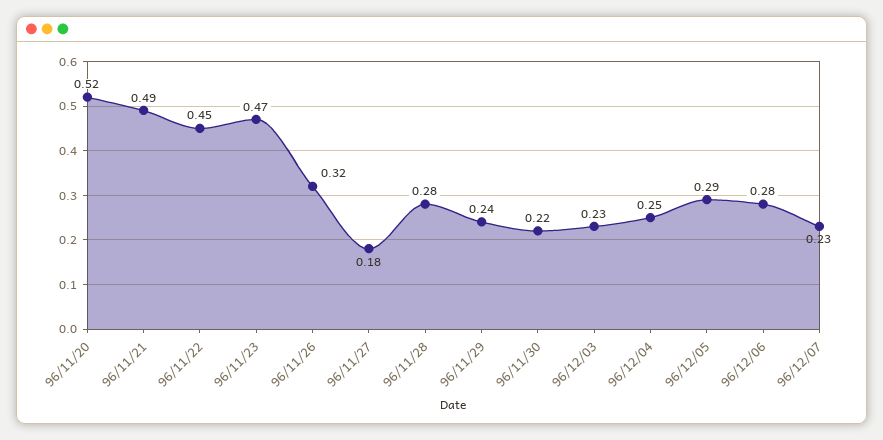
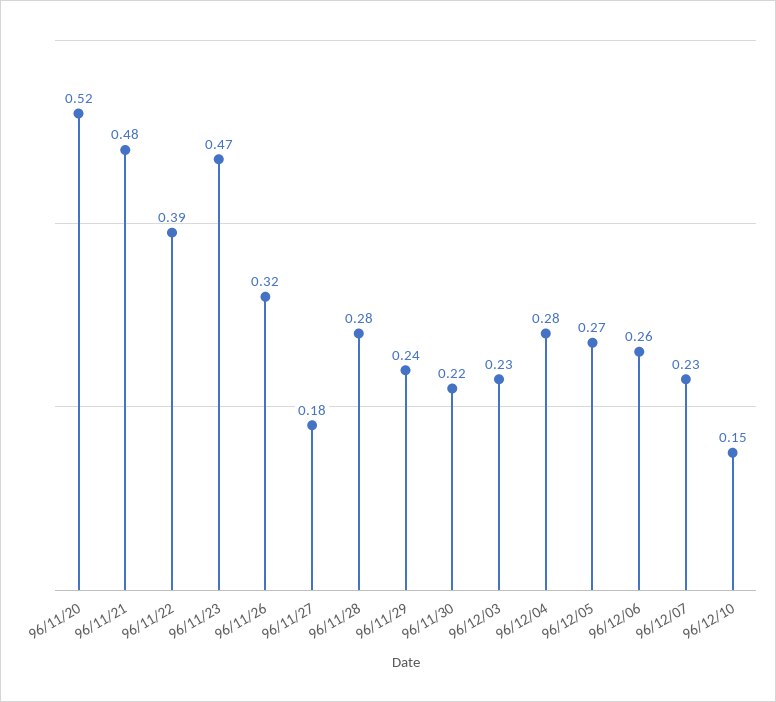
96/11/21: 0.49 -> 0.48
96/11/22: 0.45 -> 0.39
96/12/04: 0.25 -> 0.28
96/12/05: 0.29 -> 0.27
96/12/06: 0.28 -> 0.26
96/12/10: none -> 0.15

